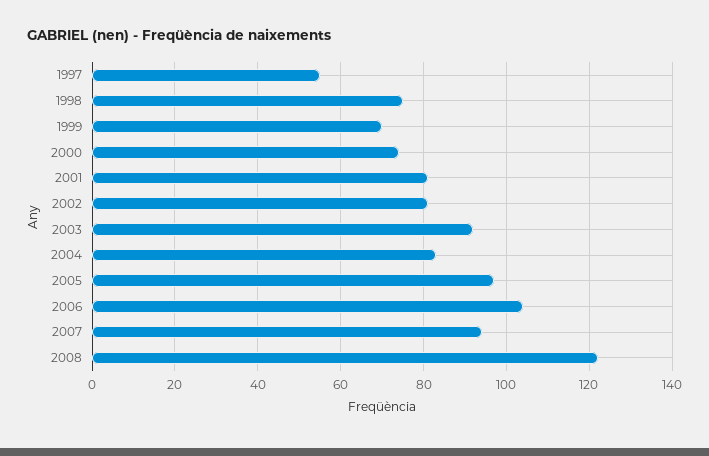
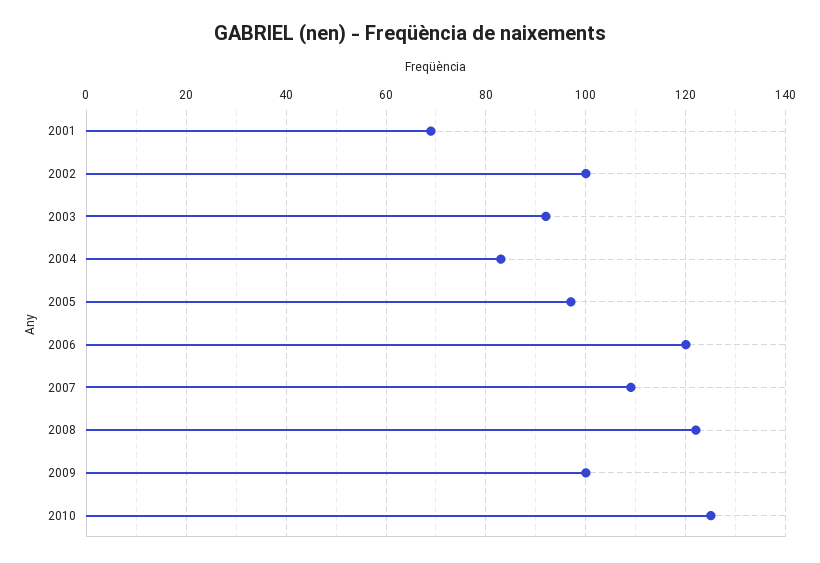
1997: 55 -> none
1998: 75 -> none
1999: 70 -> none
2000: 75 -> none
2001: 80 -> 70
2002: 80 -> 100
2006: 105 -> 120
2007: 95 -> 110
2009: none -> 100
2010: none -> 125

